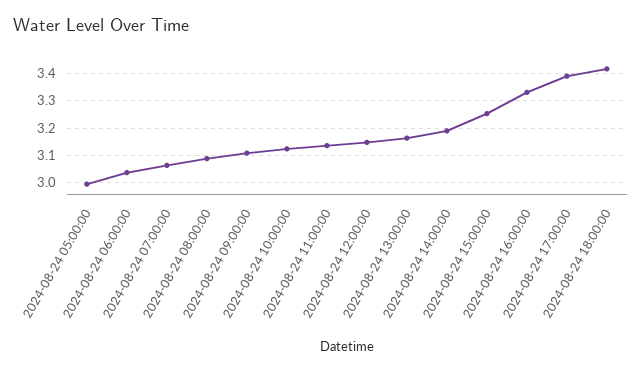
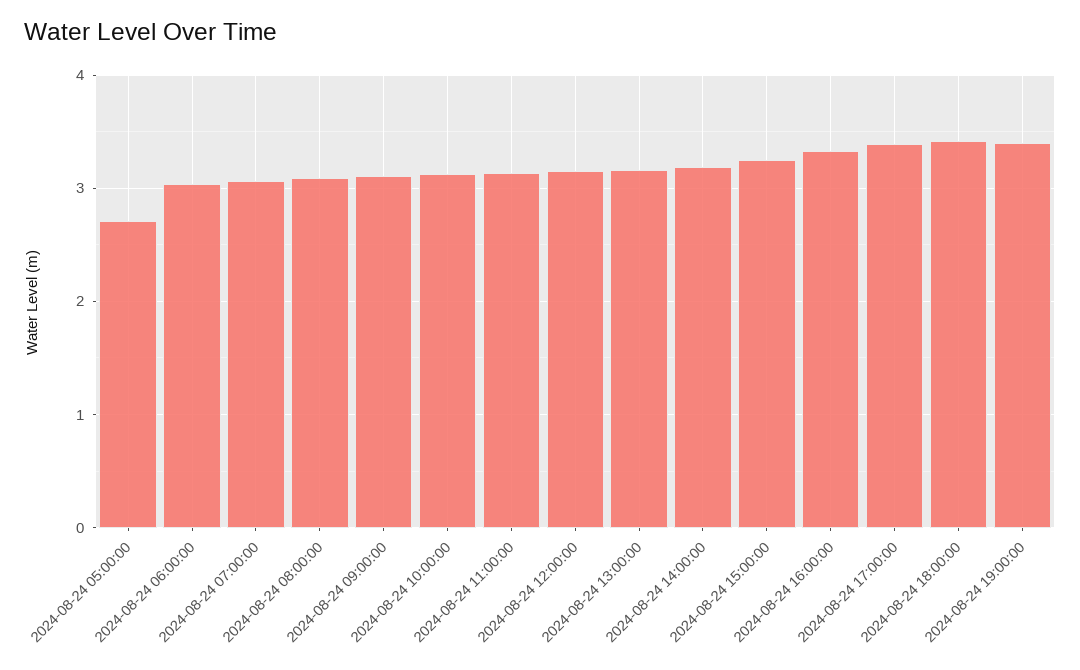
2024-08-24 05:00:00: 3 -> 2.7
2024-08-24 19:00:00: none -> 3.4

